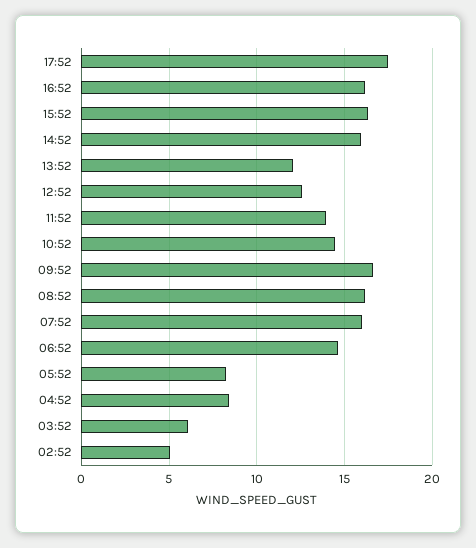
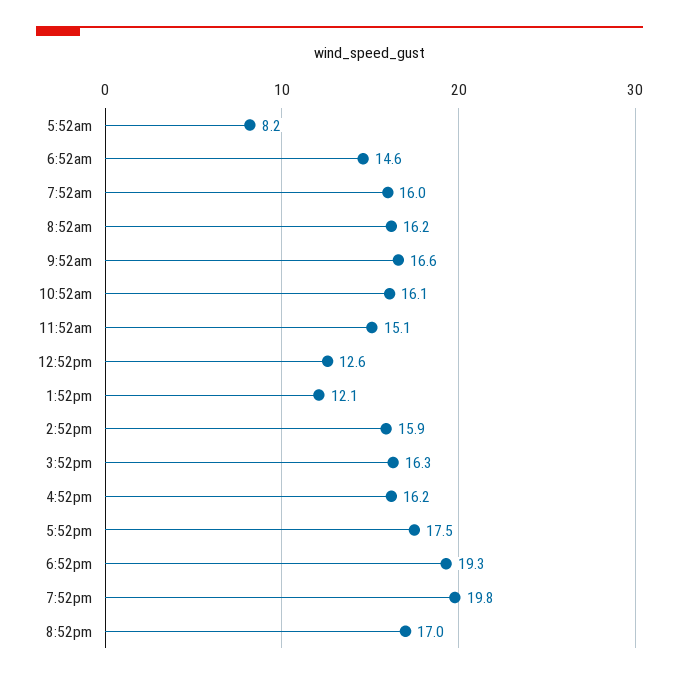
11:52: 14 -> 15.1
10:52: 14.5 -> 16.1
04:52: 8.5 -> none
03:52: 6 -> none
02:52: 5 -> none
6:52pm: none -> 19.3
7:52pm: none -> 19.8
8:52pm: none -> 17

